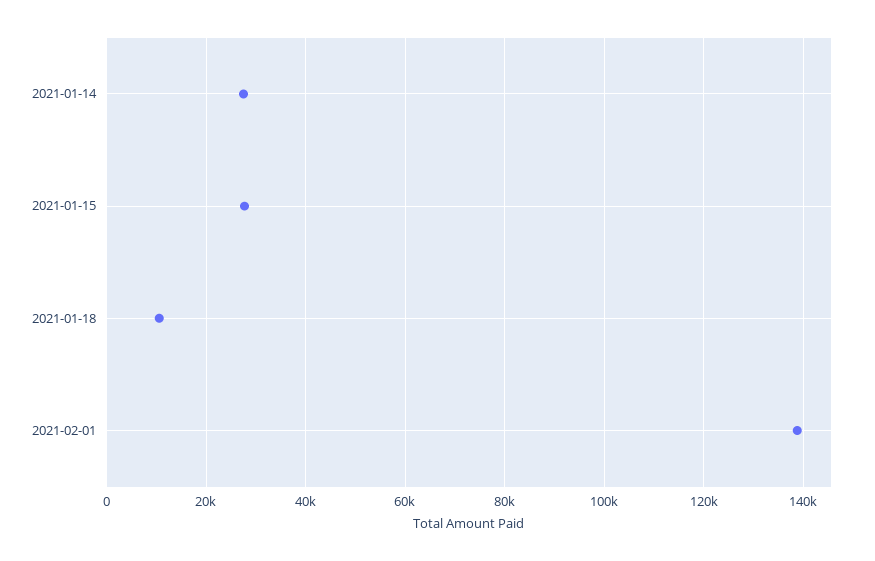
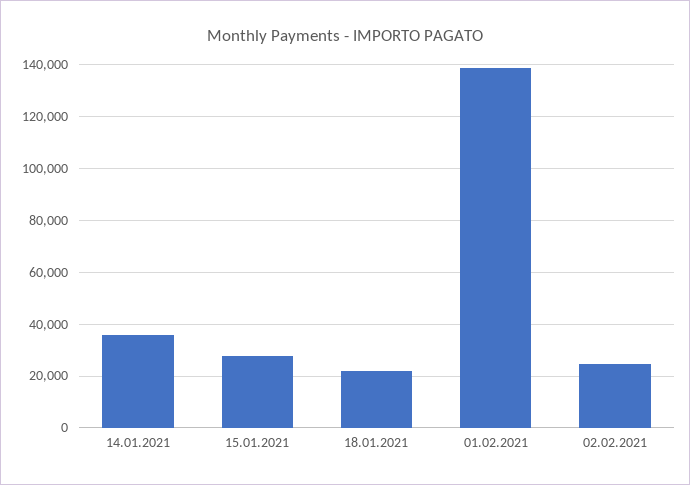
2021-01-14: 28000 -> 35000
2021-01-18: 10000 -> 22500
02.02.2021: none -> 25000

